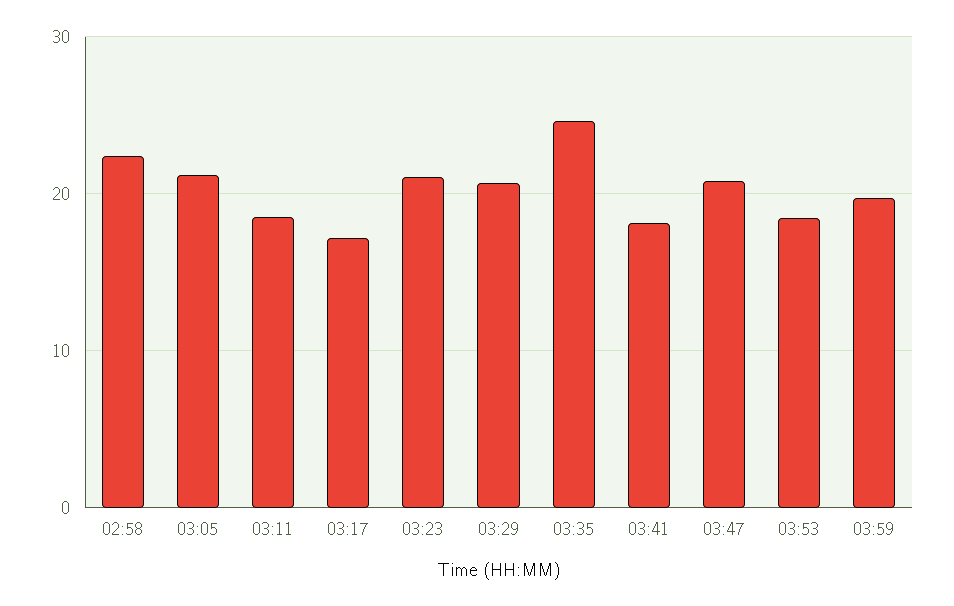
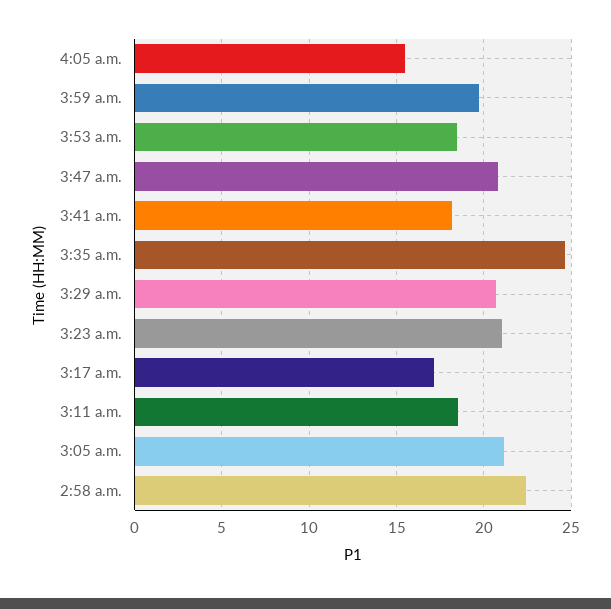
4:05 a.m.: none -> 15.5

